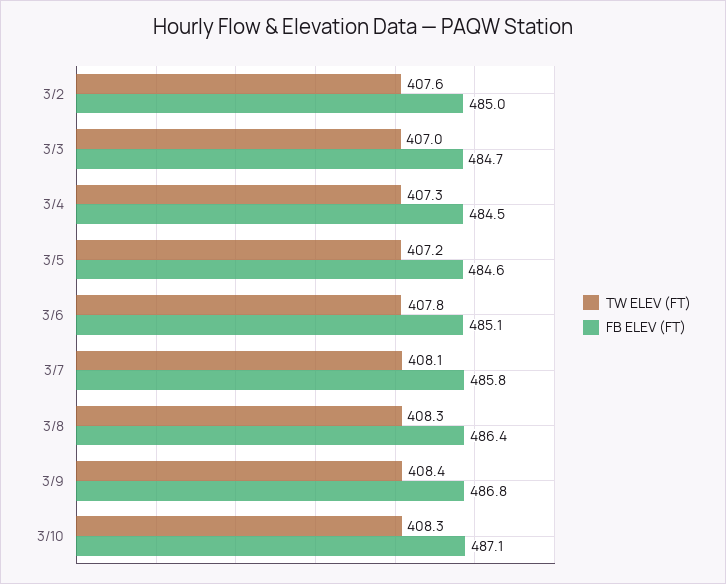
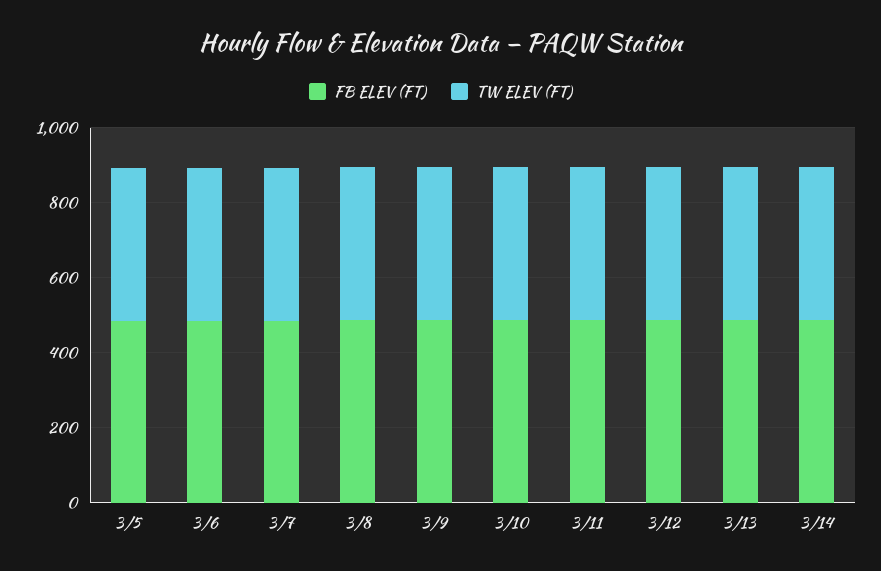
TW ELEV (FT), 3/2: 407.6 -> none
FB ELEV (FT), 3/2: 485 -> none
TW ELEV (FT), 3/3: 407 -> none
FB ELEV (FT), 3/3: 484.7 -> none
TW ELEV (FT), 3/4: 407.3 -> none
FB ELEV (FT), 3/4: 484.5 -> none
FB ELEV (FT), 3/11: none -> 500
TW ELEV (FT), 3/11: none -> 400
FB ELEV (FT), 3/12: none -> 500
TW ELEV (FT), 3/12: none -> 400
FB ELEV (FT), 3/13: none -> 500
TW ELEV (FT), 3/13: none -> 400
FB ELEV (FT), 3/14: none -> 500
TW ELEV (FT), 3/14: none -> 400

